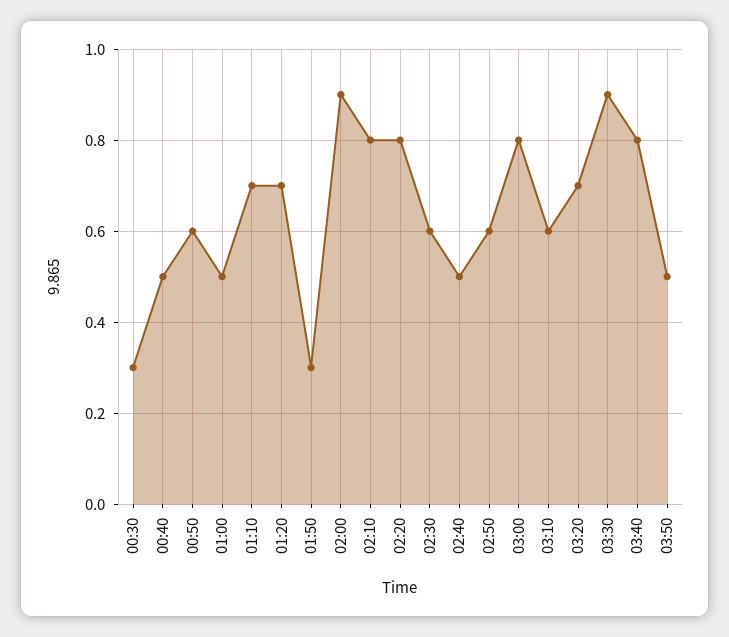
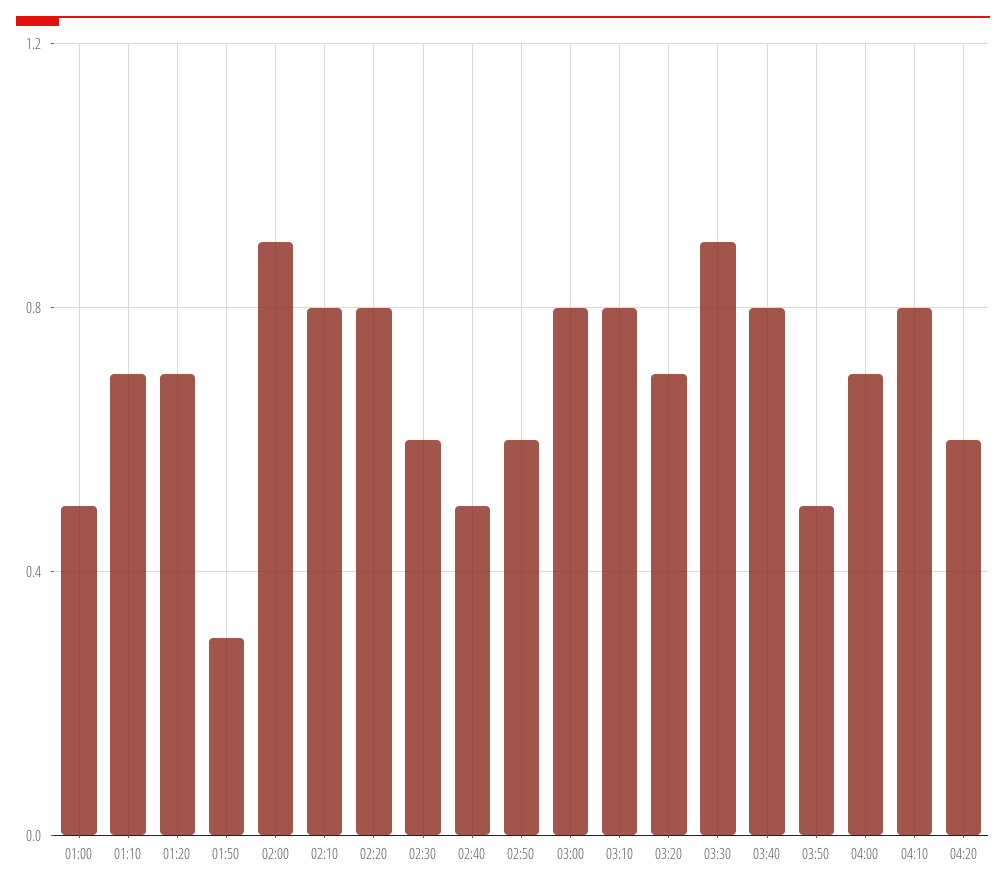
00:30: 0.3 -> none
00:40: 0.5 -> none
00:50: 0.6 -> none
03:10: 0.6 -> 0.8
04:00: none -> 0.7
04:10: none -> 0.8
04:20: none -> 0.6

